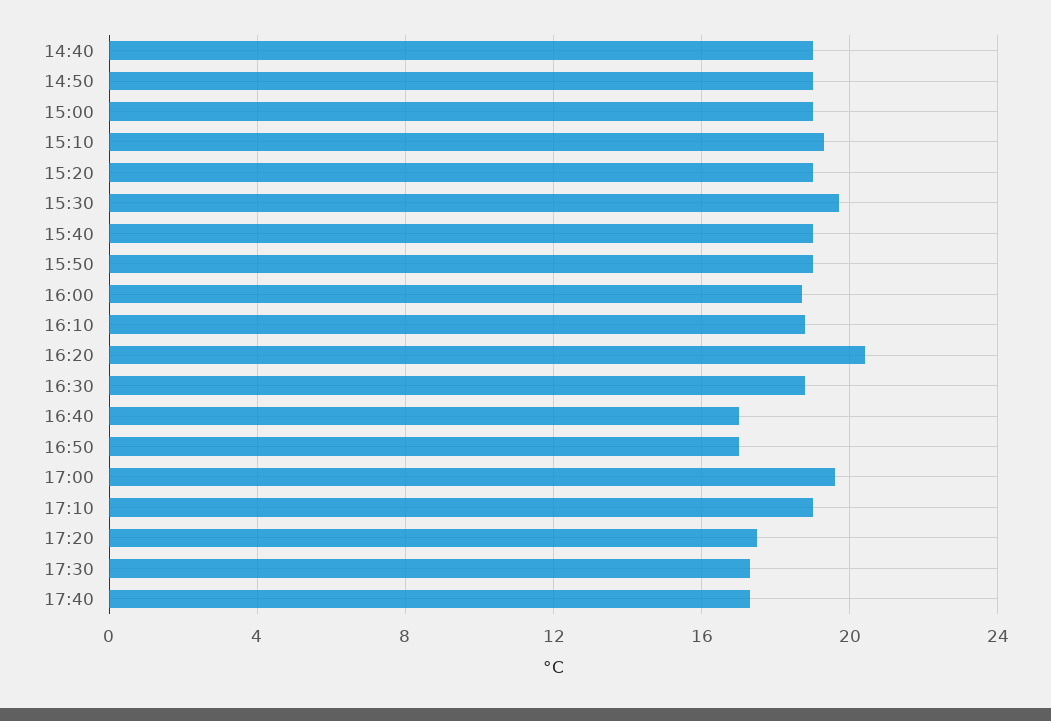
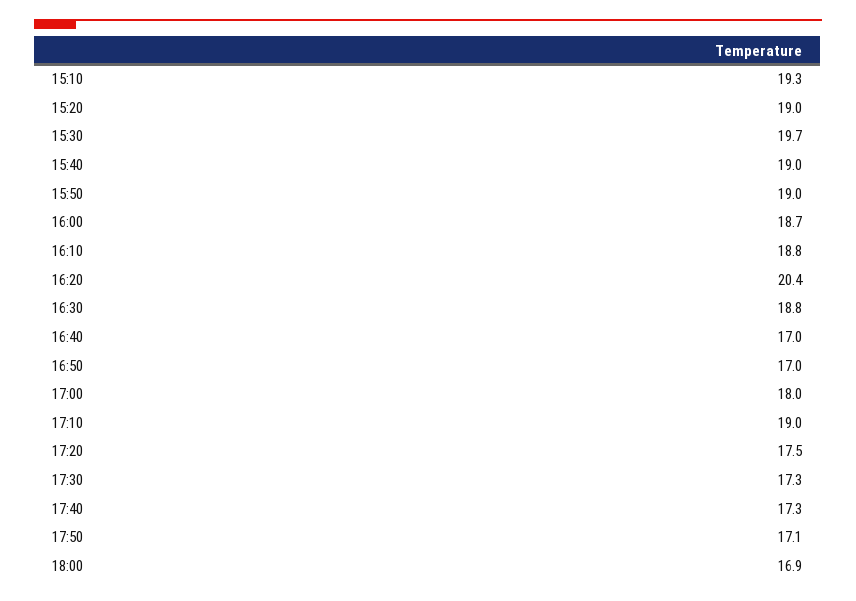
14:40: 19 -> none
14:50: 19 -> none
15:00: 19 -> none
17:00: 19.5 -> 18
17:50: none -> 17.1
18:00: none -> 16.9

